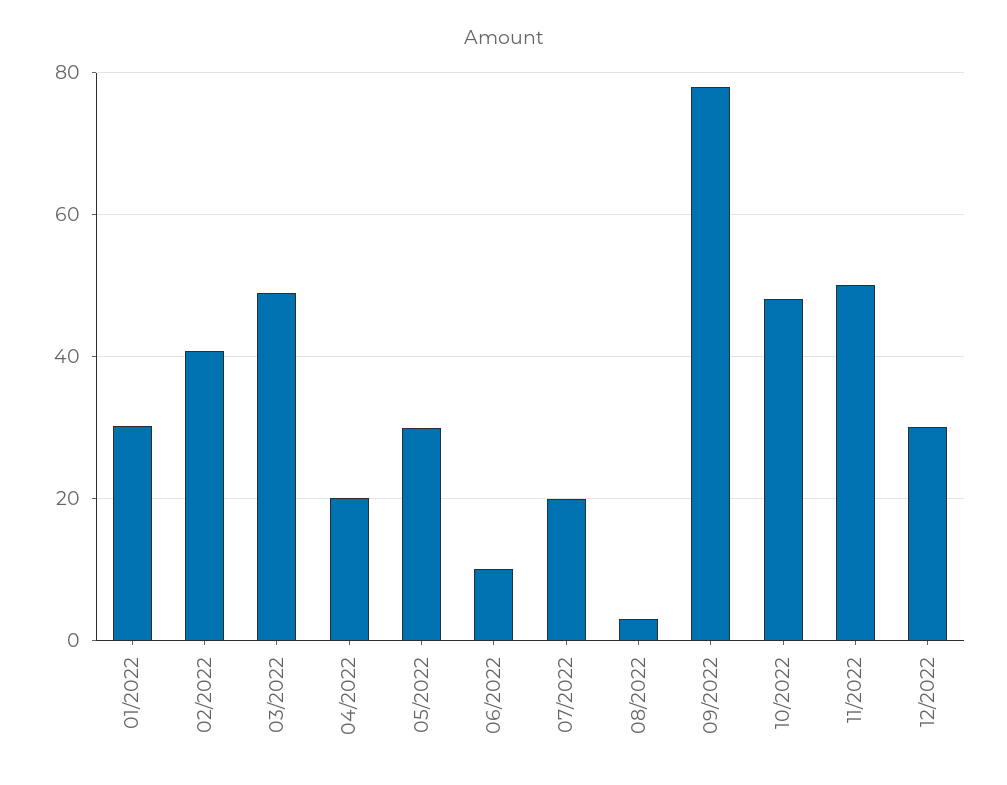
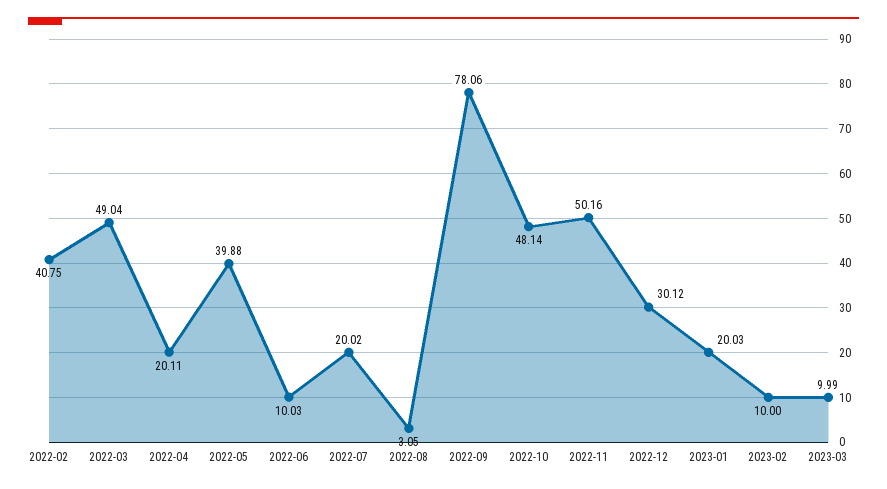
01/2022: 30 -> none
05/2022: 30 -> 39.88
2023-01: none -> 20.03
2023-02: none -> 10
2023-03: none -> 9.99

